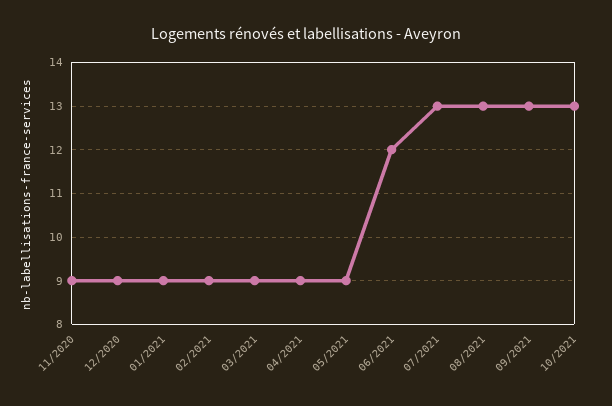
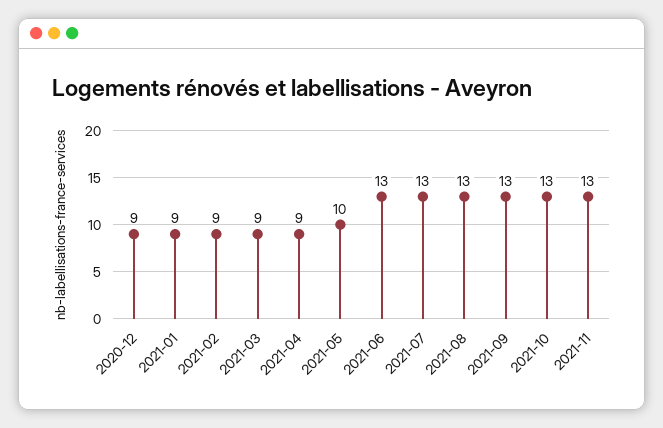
11/2020: 9 -> none
05/2021: 9 -> 10
06/2021: 12 -> 13
2021-11: none -> 13

